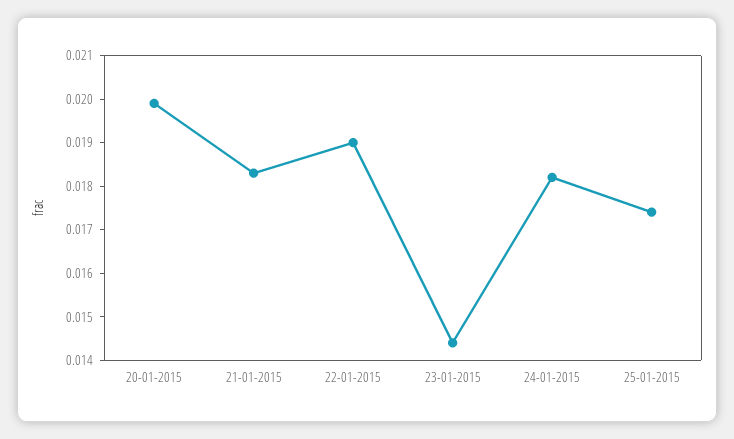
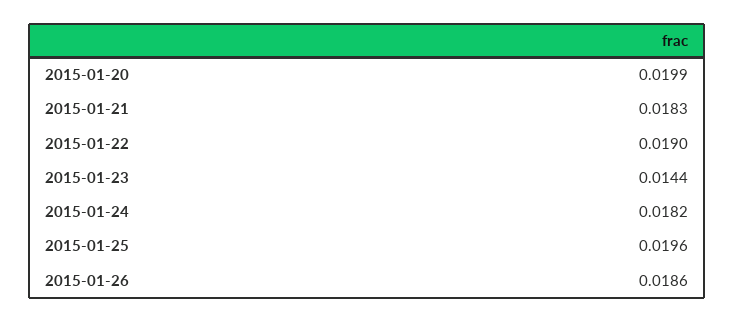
25-01-2015: 0.0175 -> 0.0196
2015-01-26: none -> 0.0186

